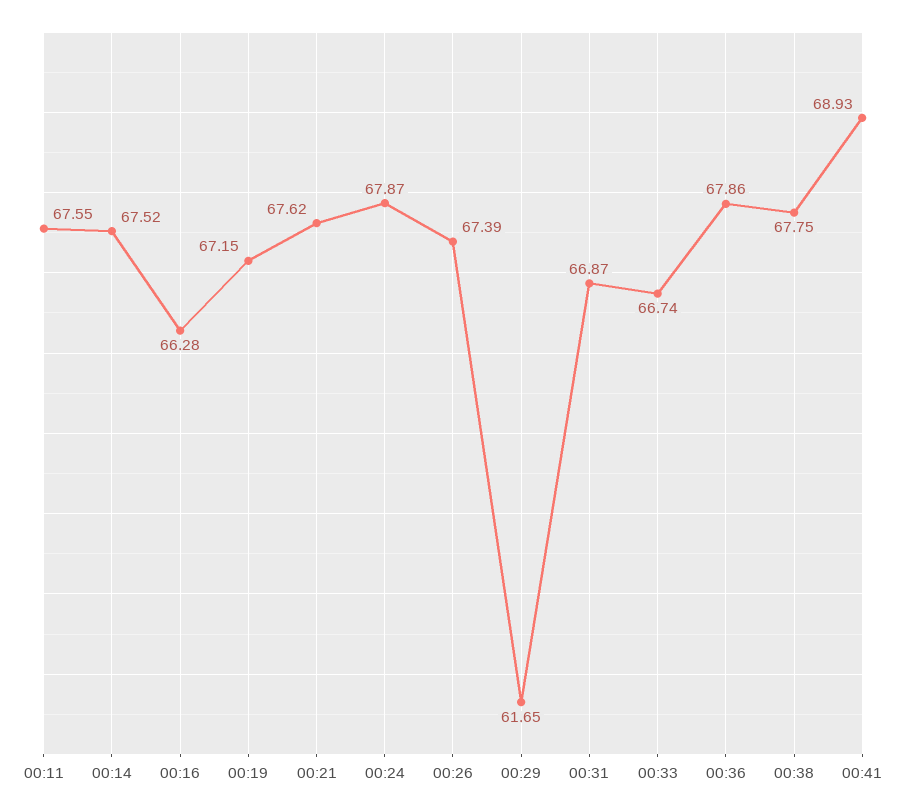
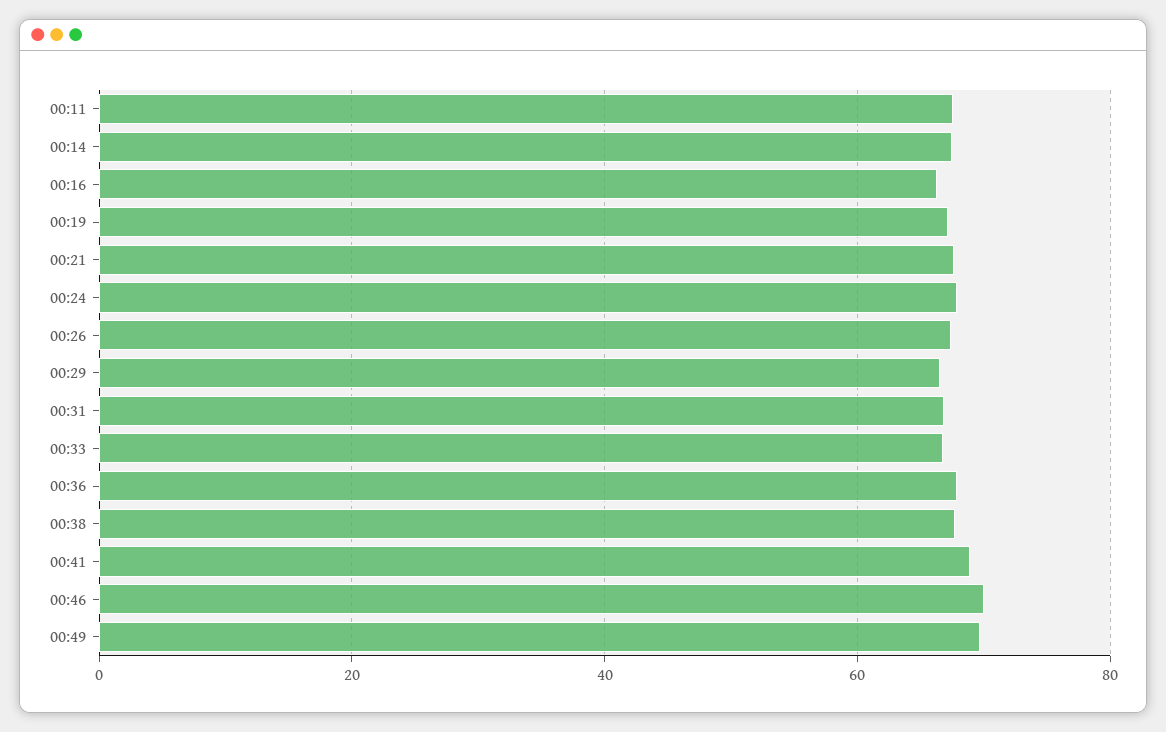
00:29: 61.65 -> 66
00:46: none -> 70
00:49: none -> 70

